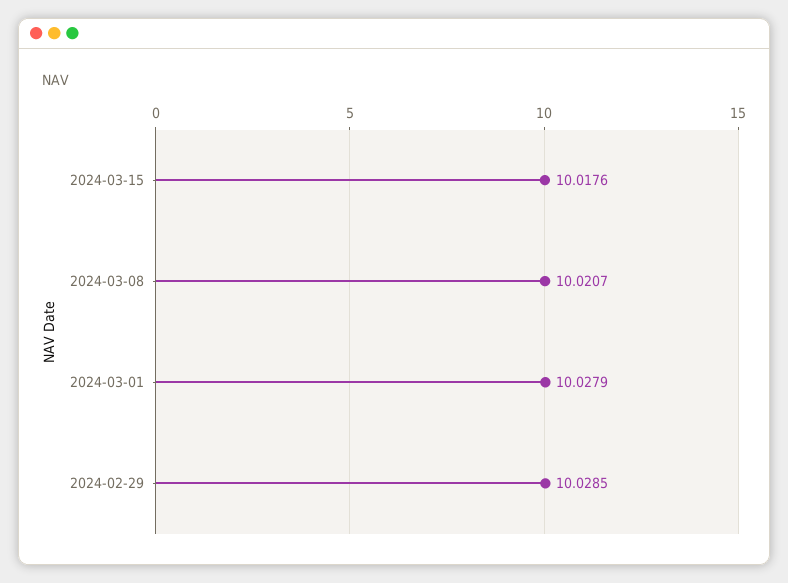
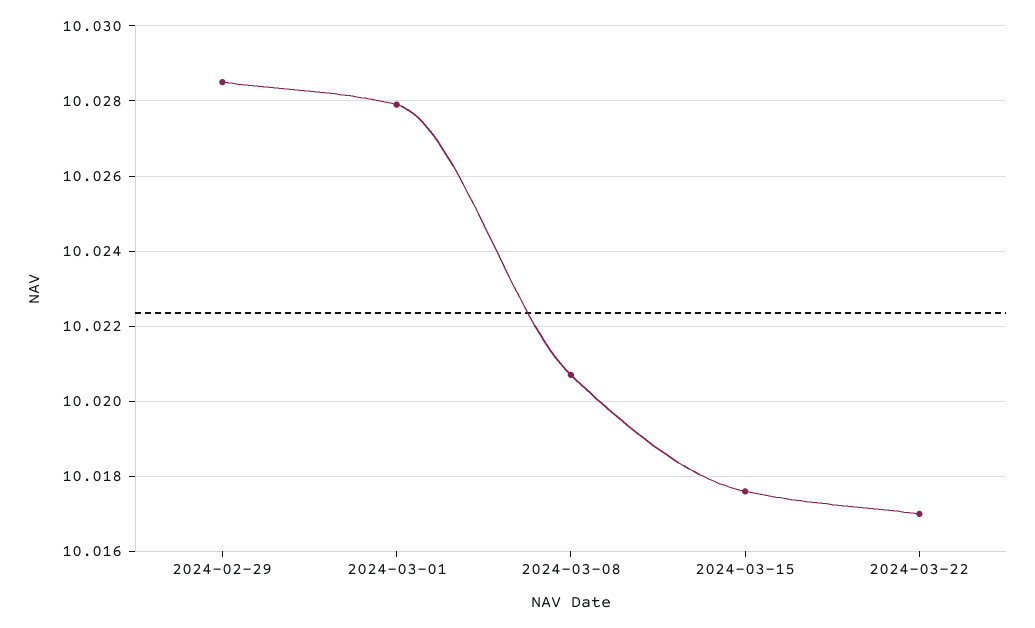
2024-03-22: none -> 10.017

